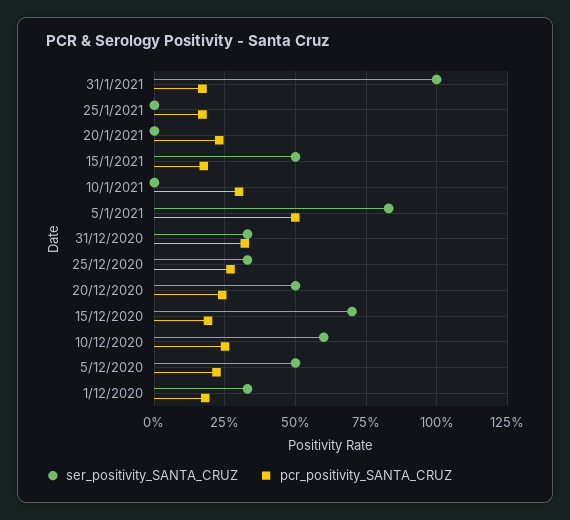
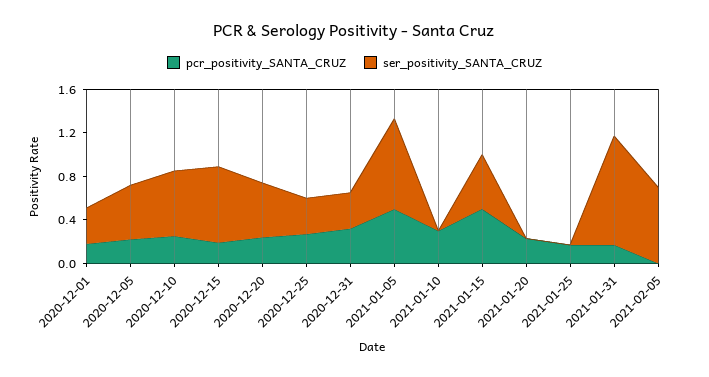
pcr_positivity_SANTA_CRUZ, 15/1/2021: 0.175 -> 0.5
pcr_positivity_SANTA_CRUZ, 2021-02-05: none -> 0
ser_positivity_SANTA_CRUZ, 2021-02-05: none -> 0.7

